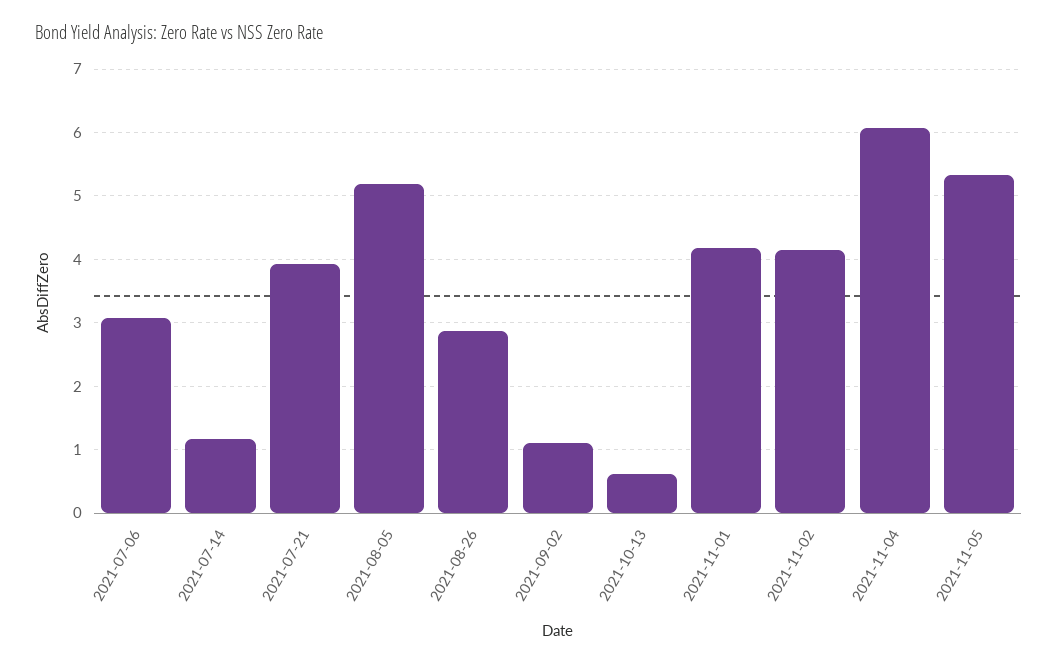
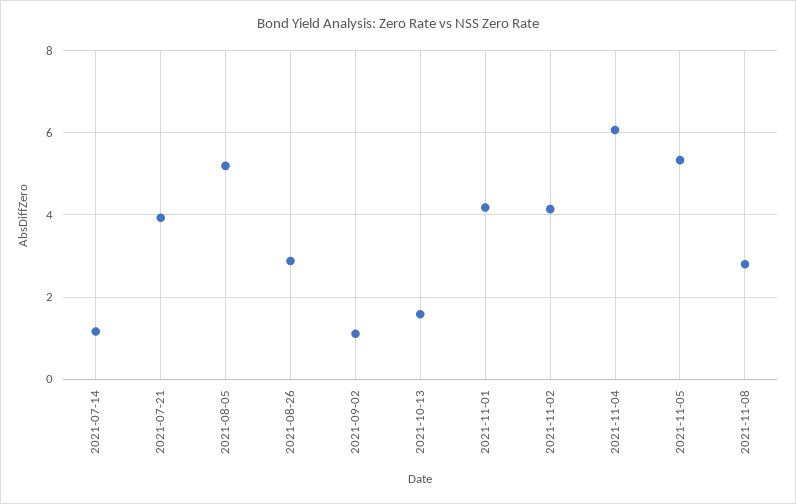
2021-07-06: 3.1 -> none
2021-10-13: 0.6 -> 1.6
2021-11-08: none -> 2.8

